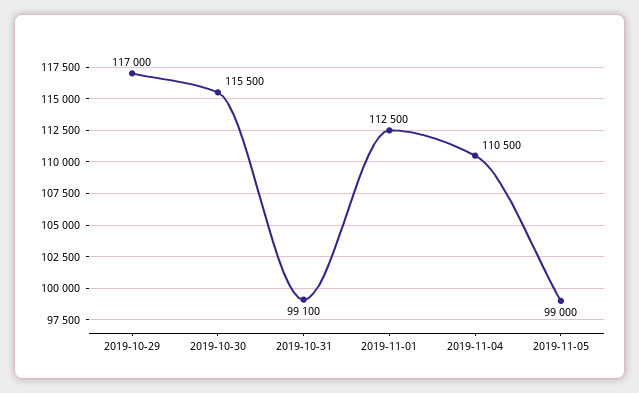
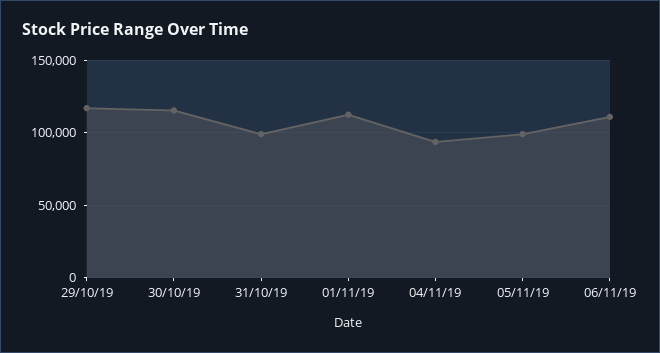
2019-11-04: 110500 -> 95000
06/11/19: none -> 110000

